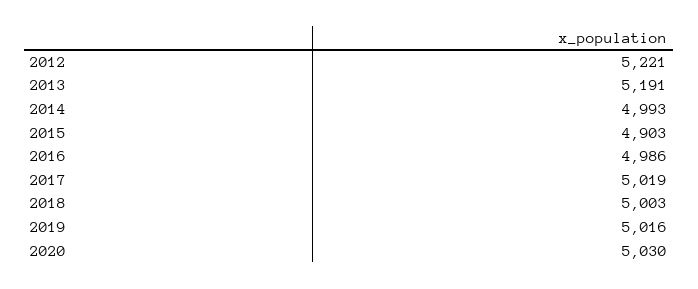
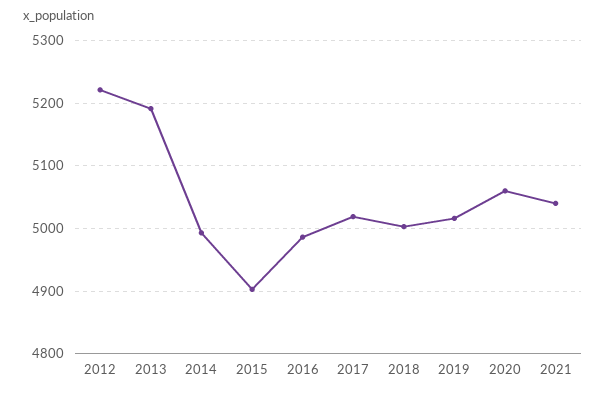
2020: 5030 -> 5060
2021: none -> 5040

